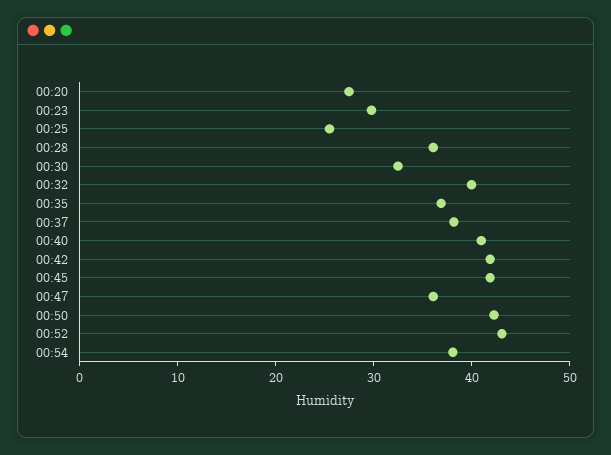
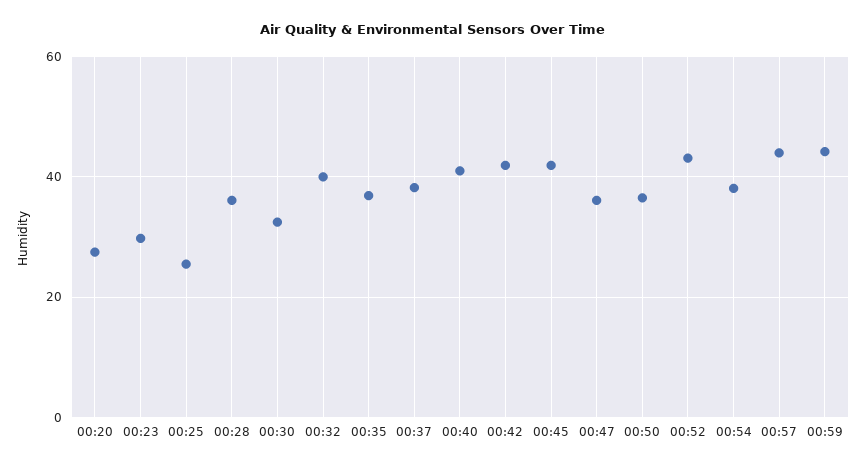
00:50: 42 -> 36
00:57: none -> 44
00:59: none -> 44

